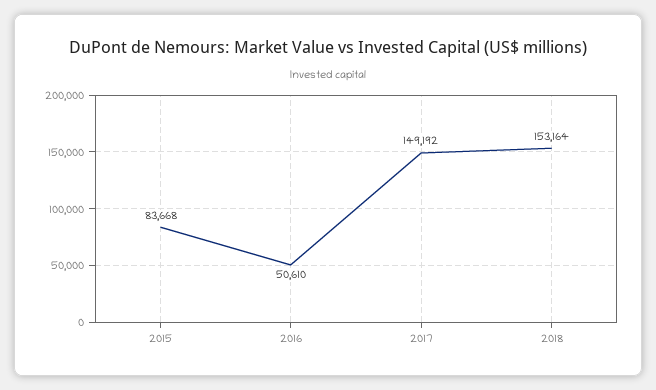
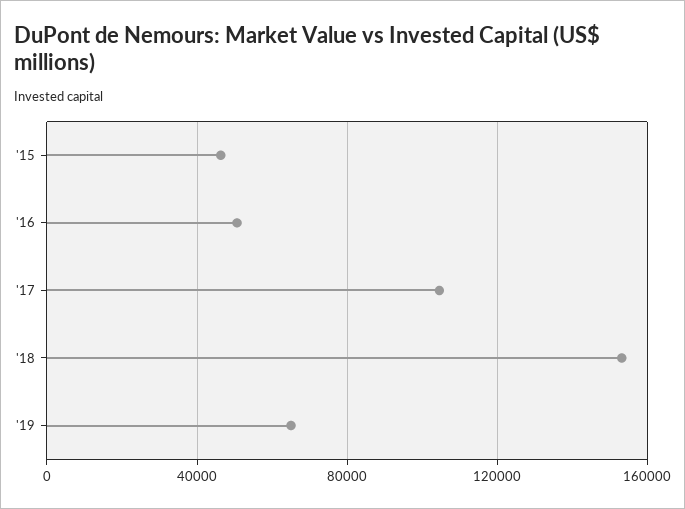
2015: 83668 -> 45000
2017: 149192 -> 105000
'19: none -> 65000

